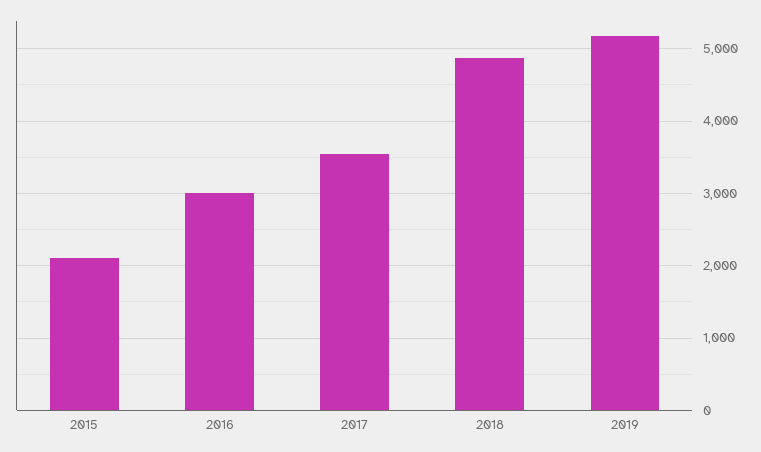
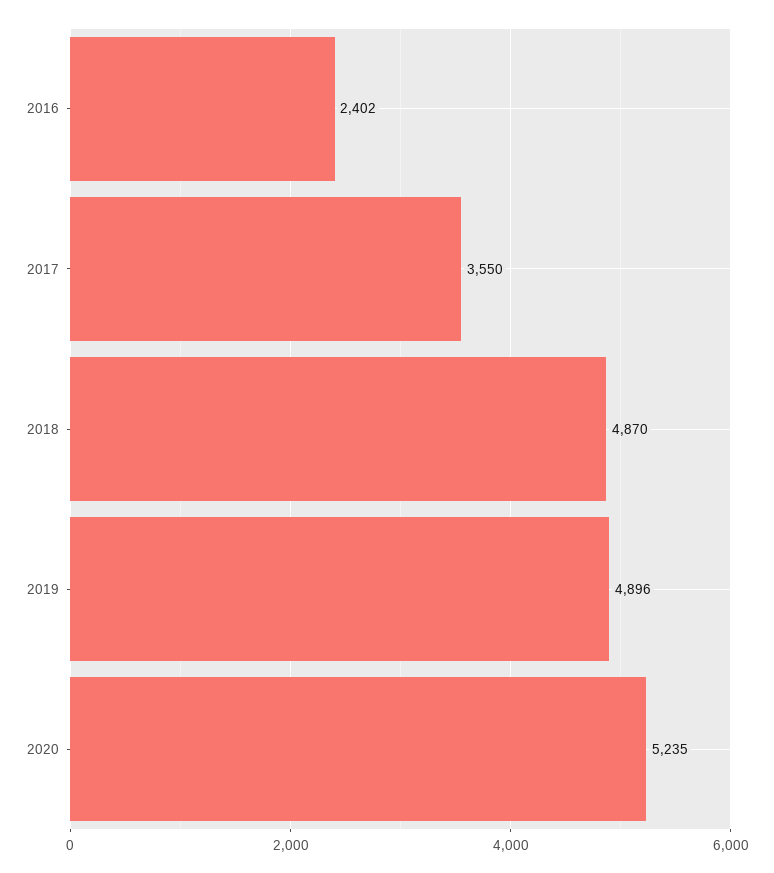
2015: 2100 -> none
2016: 3000 -> 2402
2019: 5200 -> 4896
2020: none -> 5235

